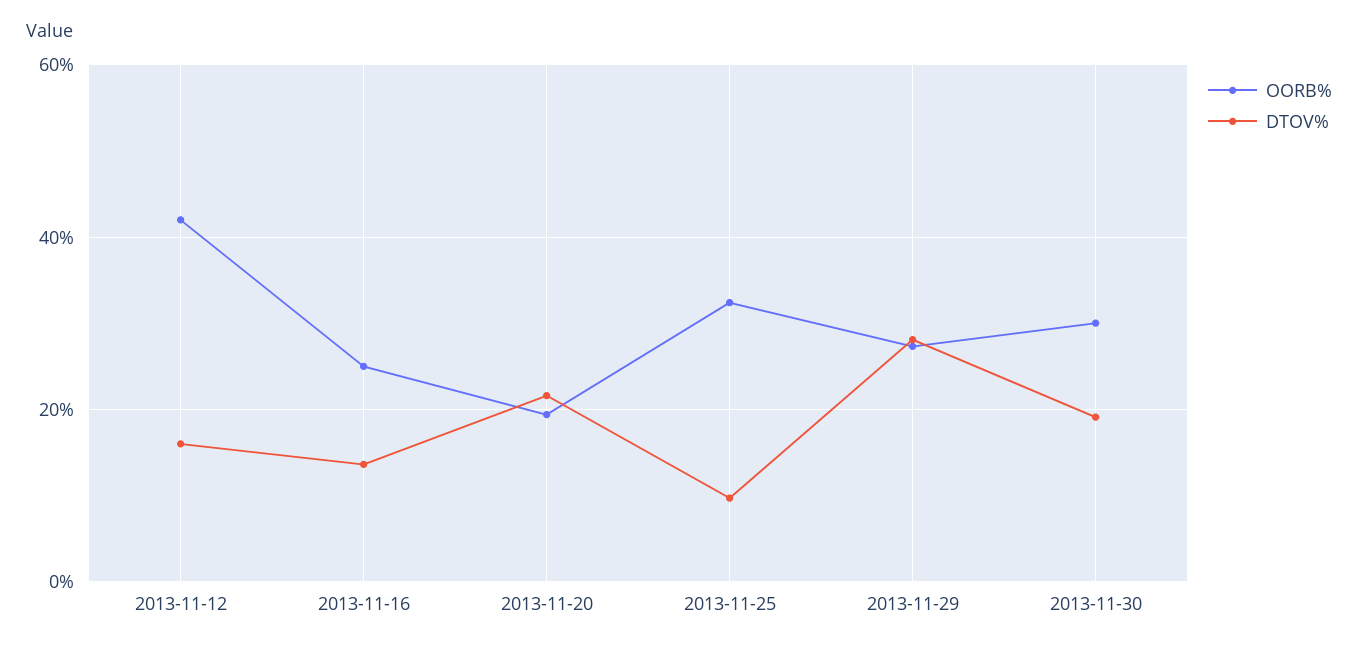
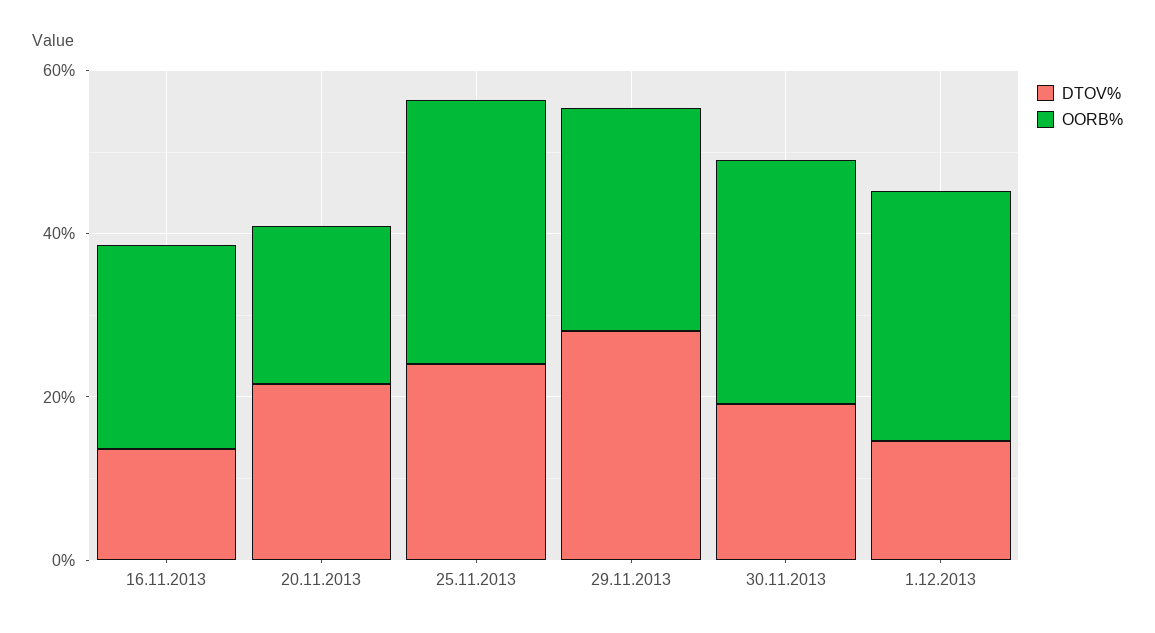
OORB%, 2013-11-12: 42 -> none
DTOV%, 2013-11-12: 16 -> none
DTOV%, 2013-11-25: 10 -> 25
DTOV%, 1.12.2013: none -> 15
OORB%, 1.12.2013: none -> 30

